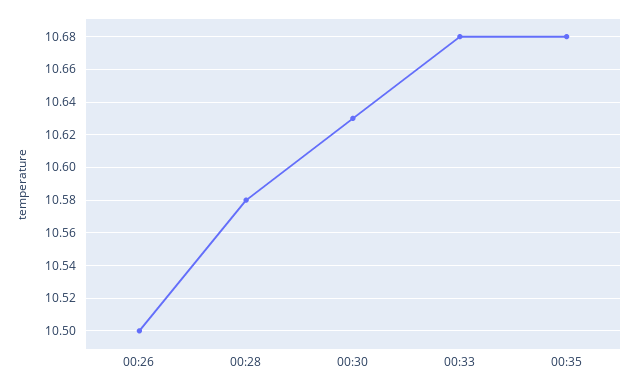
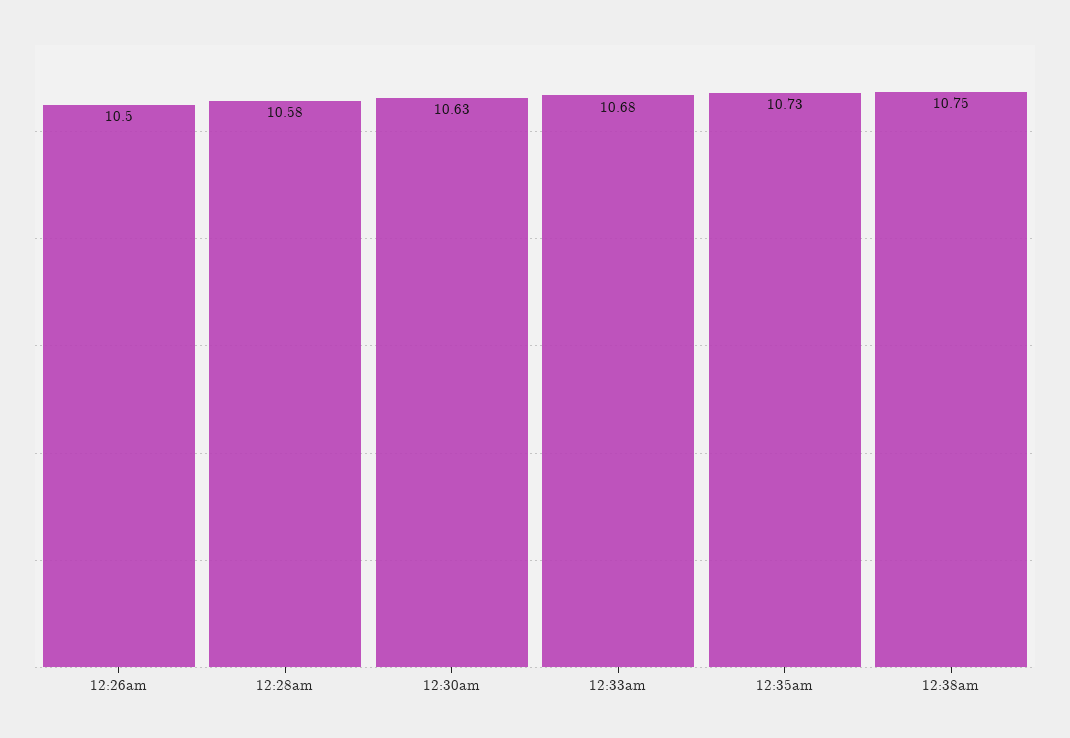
00:35: 10.68 -> 10.73
12:38am: none -> 10.75

